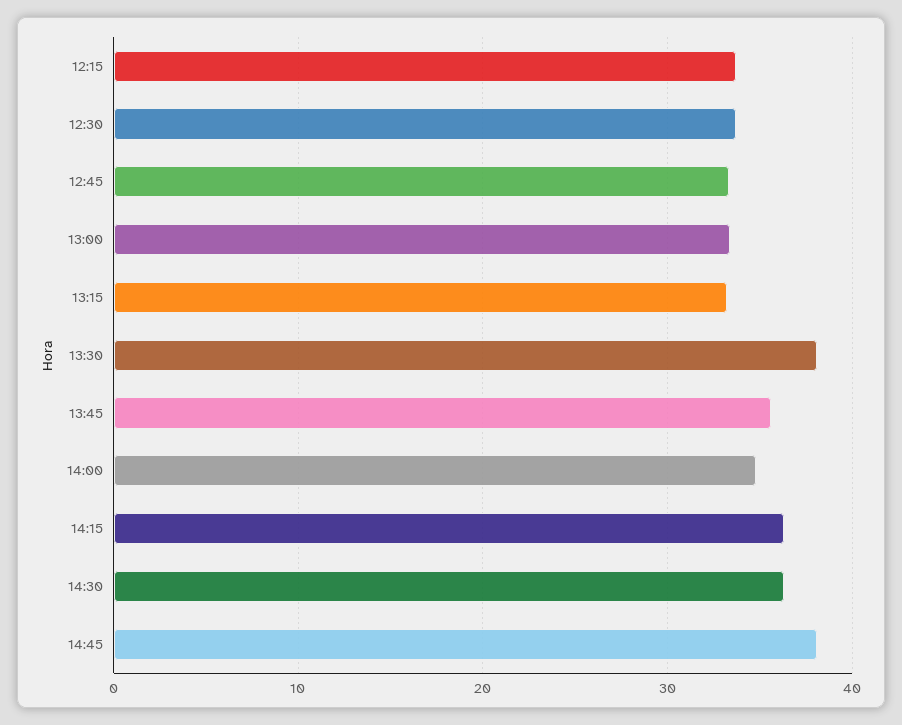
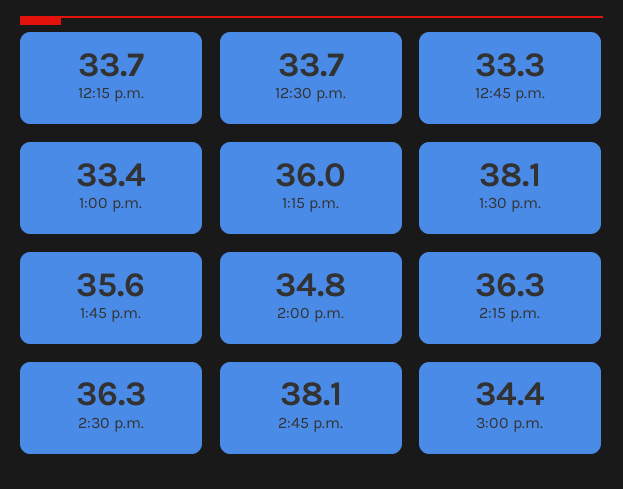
13:15: 33 -> 36
3:00 p.m.: none -> 34.4

